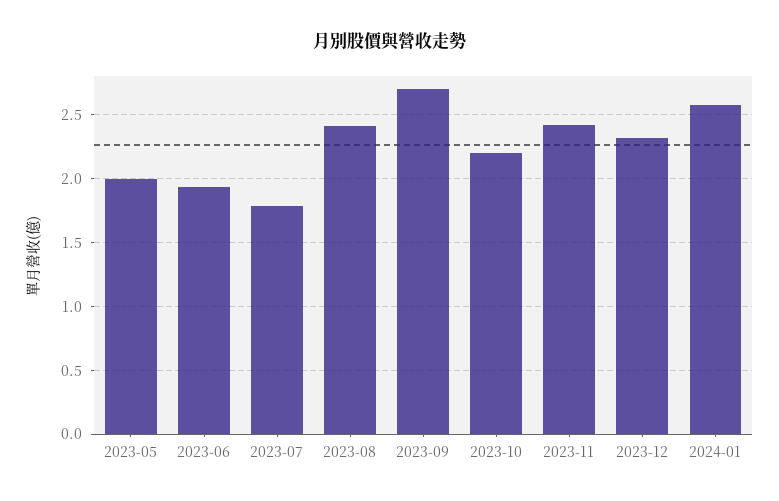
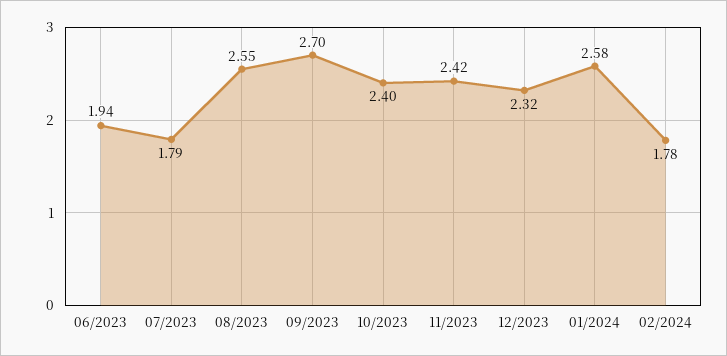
2023-05: 2 -> none
2023-08: 2.4 -> 2.55
2023-10: 2.2 -> 2.4
02/2024: none -> 1.78

